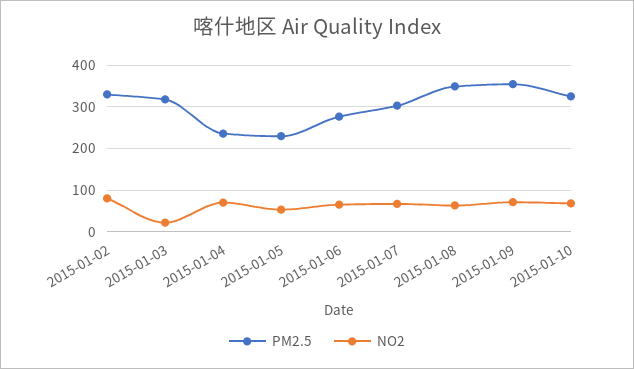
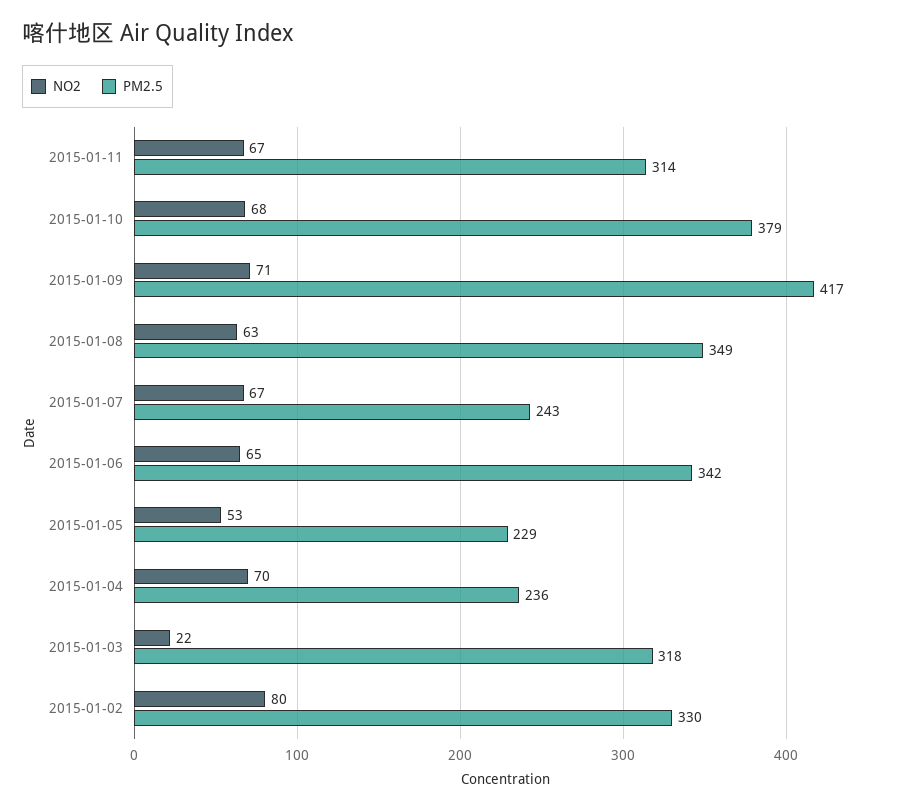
PM2.5, 2015-01-06: 280 -> 342
PM2.5, 2015-01-07: 300 -> 243
PM2.5, 2015-01-09: 360 -> 417
PM2.5, 2015-01-10: 320 -> 379
NO2, 2015-01-11: none -> 67
PM2.5, 2015-01-11: none -> 314

